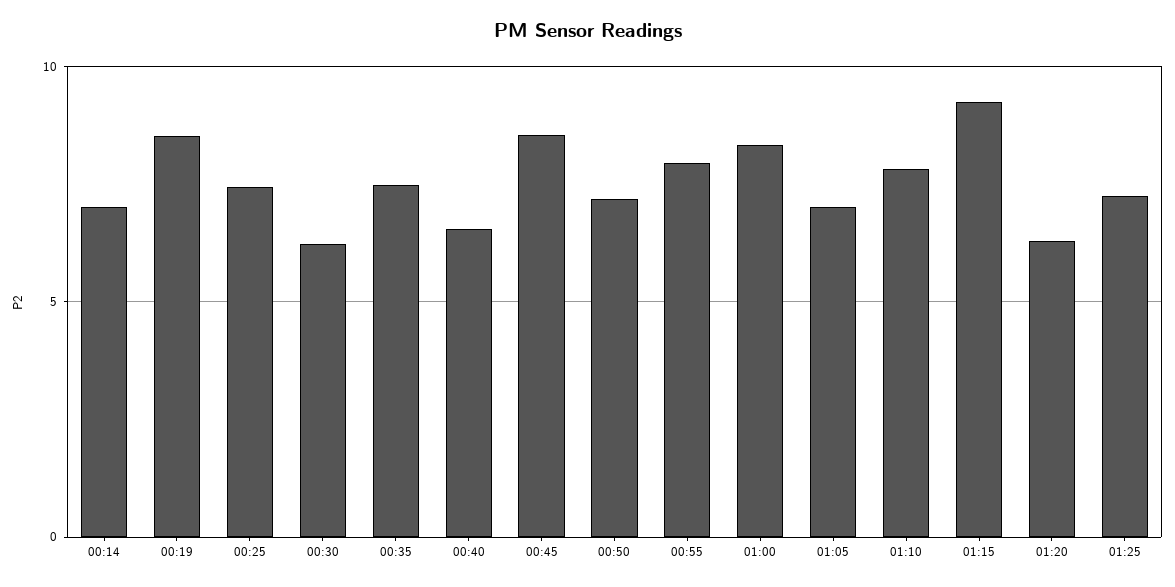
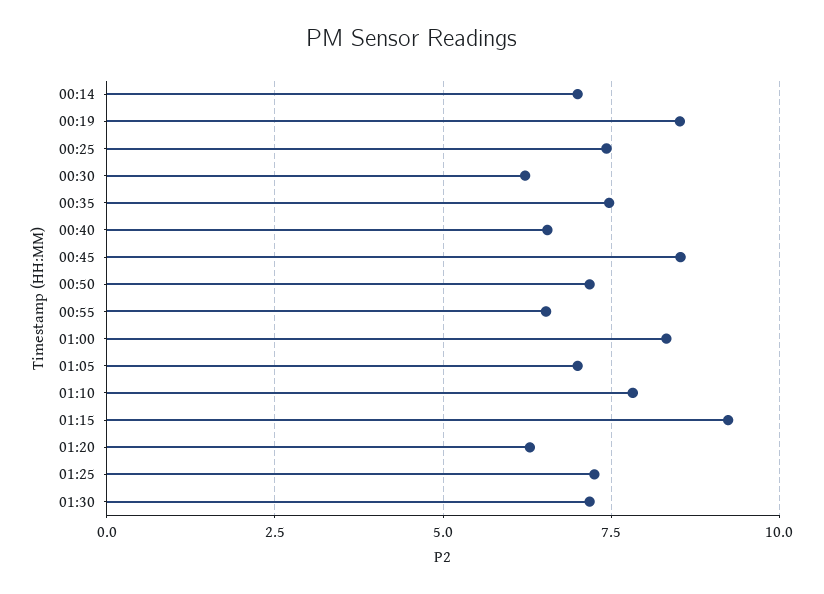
00:55: 8 -> 6.5
01:30: none -> 7.25

